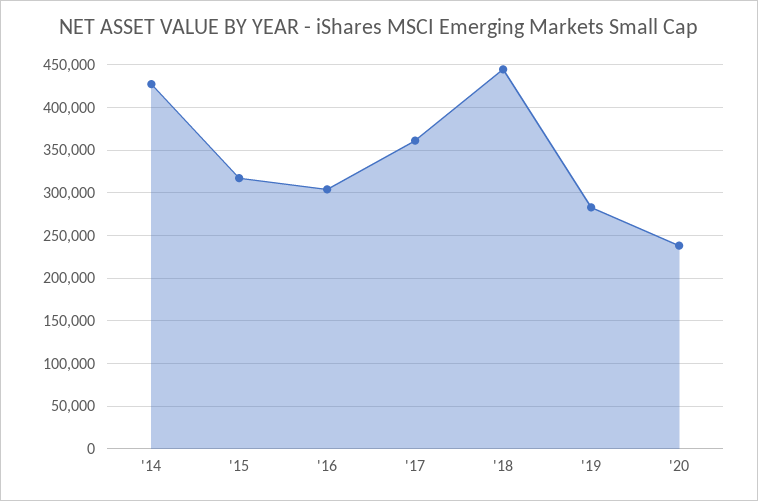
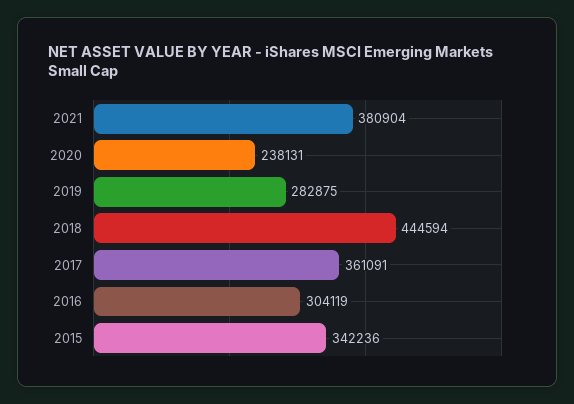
'14: 430000 -> none
'15: 320000 -> 342236
2021: none -> 380904

